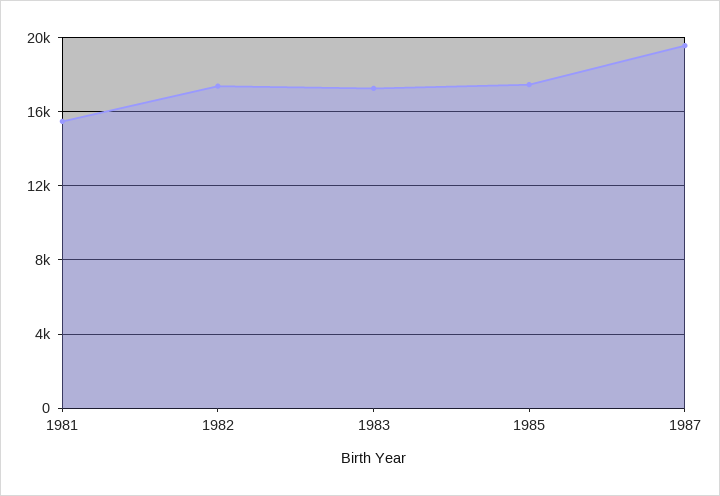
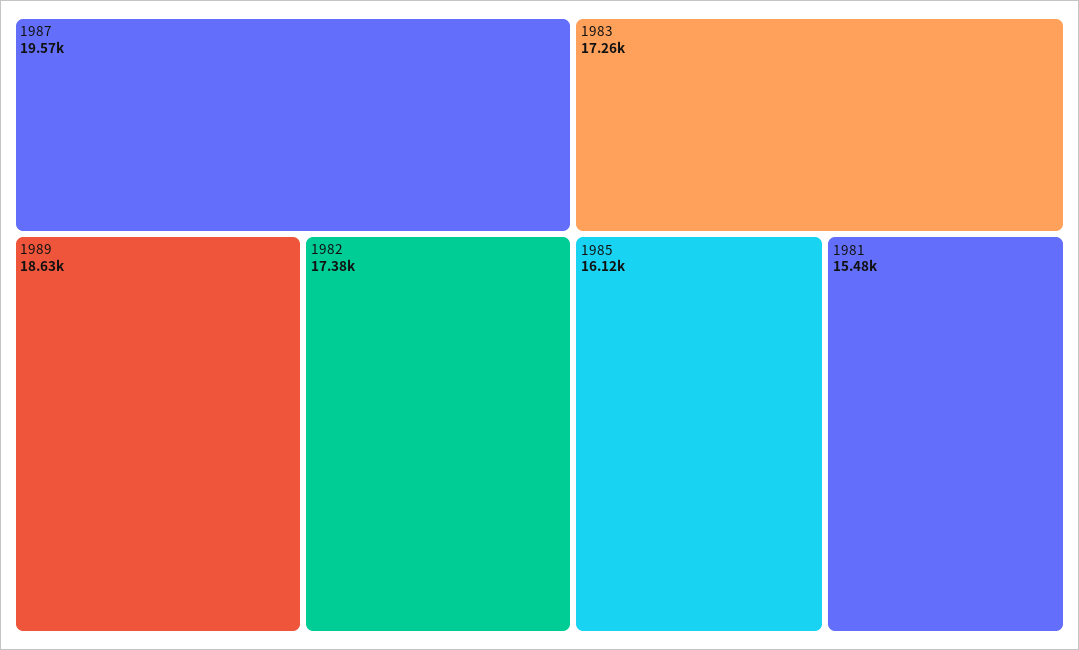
1985: 17500 -> 16120
1989: none -> 18630

